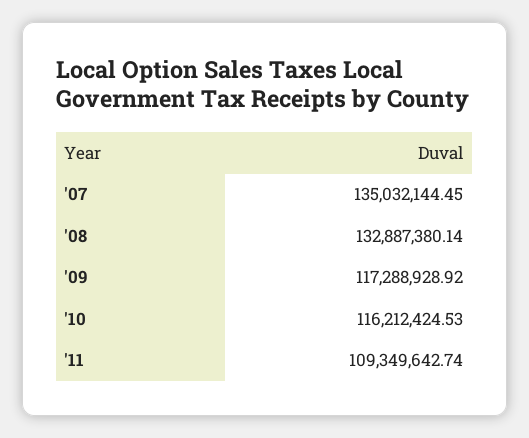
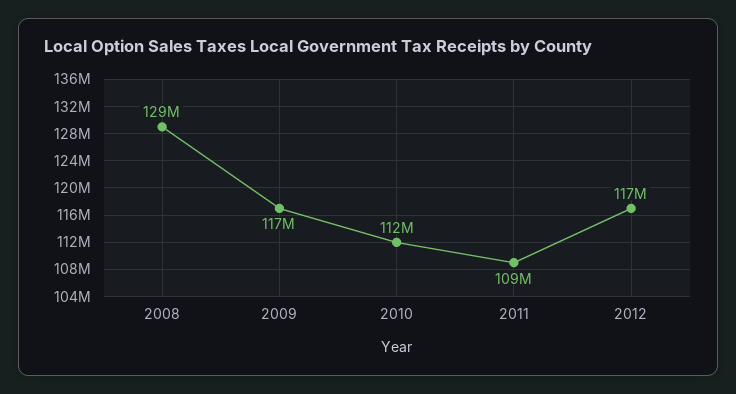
'07: 135032144.45 -> none
'08: 132887380.14 -> 129000000
'10: 116212424.53 -> 112000000
2012: none -> 117000000

